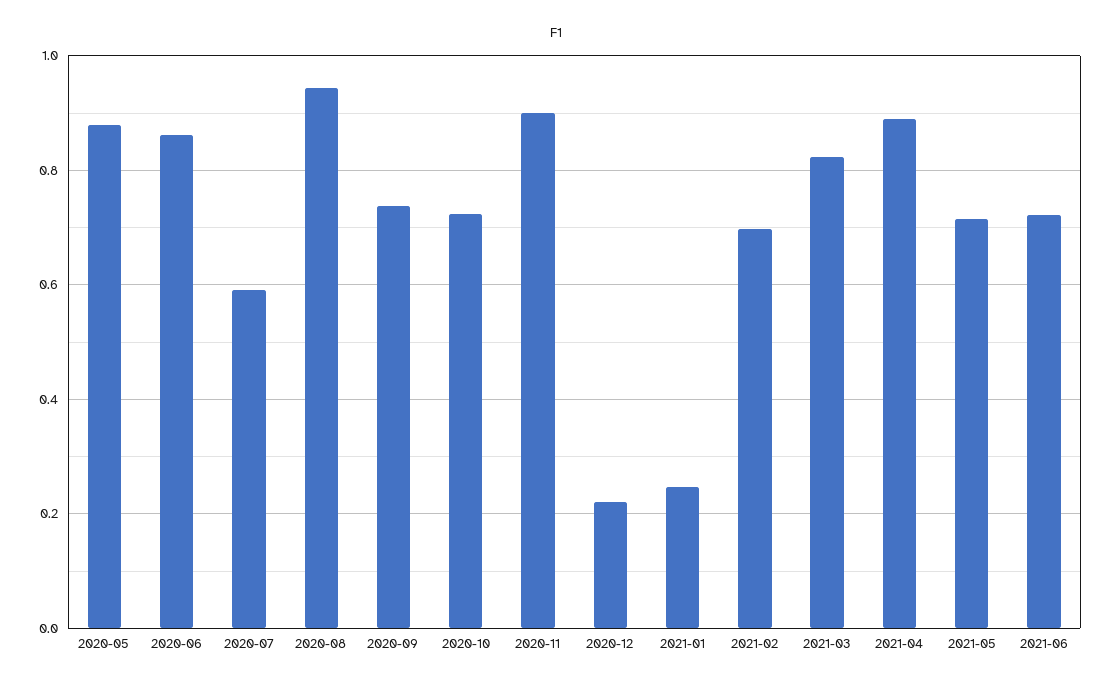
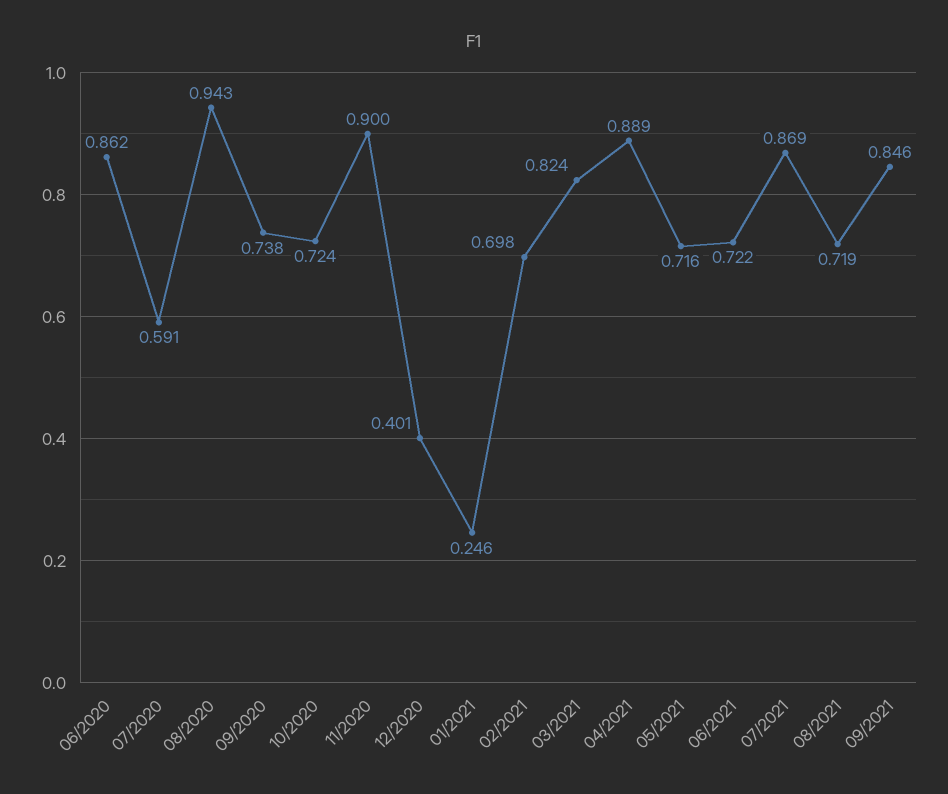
2020-05: 0.88 -> none
2020-12: 0.22 -> 0.401
07/2021: none -> 0.869
08/2021: none -> 0.719
09/2021: none -> 0.846

